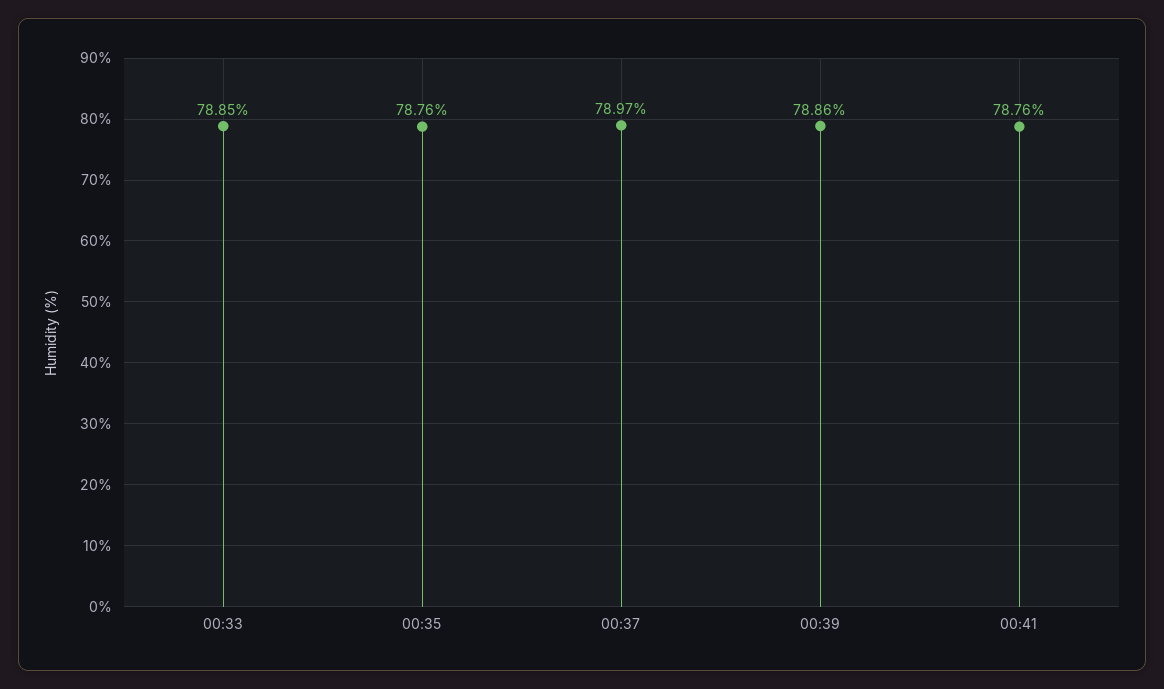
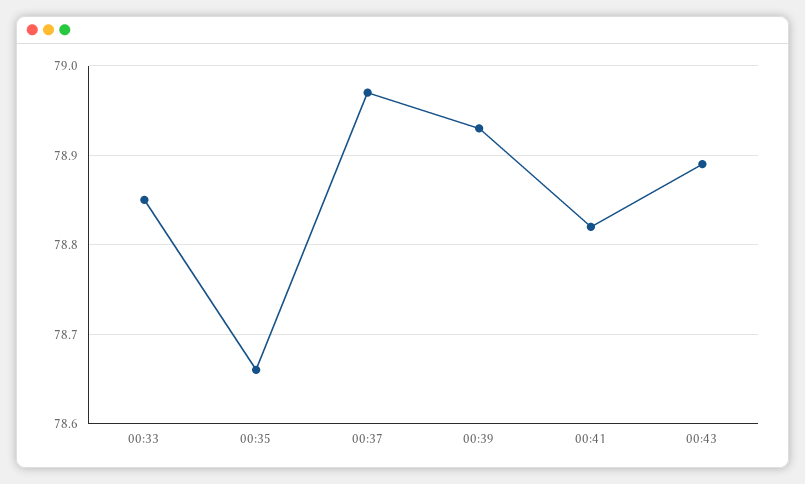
00:35: 78.76 -> 78.66
00:39: 78.86 -> 78.93
00:41: 78.76 -> 78.82
00:43: none -> 78.89

